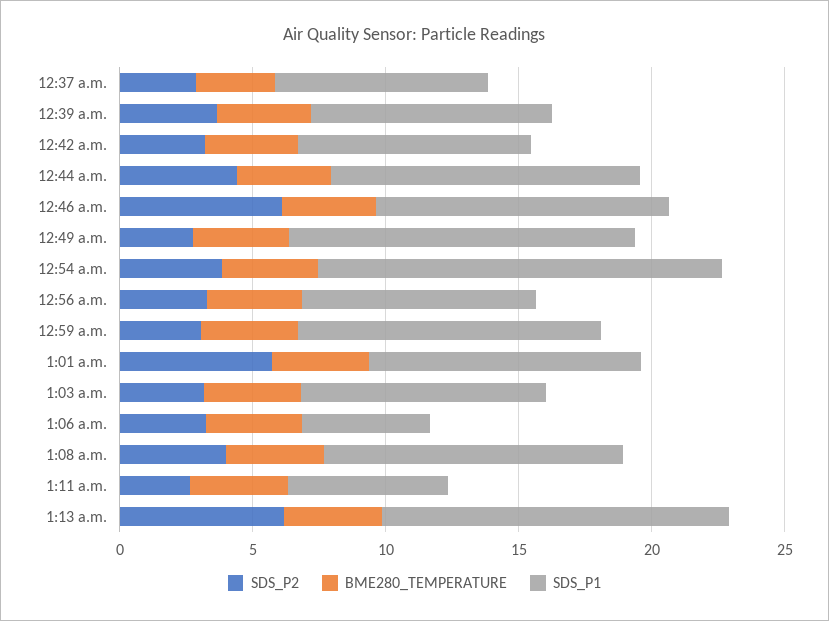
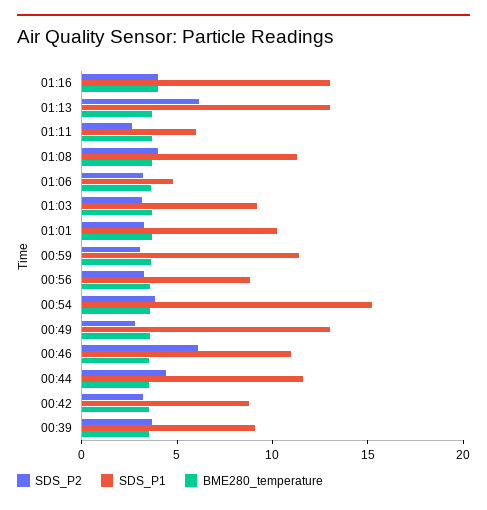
SDS_P2, 12:37 a.m.: 3 -> none
BME280_TEMPERATURE, 12:37 a.m.: 3 -> none
SDS_P1, 12:37 a.m.: 8 -> none
SDS_P2, 1:01 a.m.: 6 -> 3
SDS_P2, 01:16: none -> 4
SDS_P1, 01:16: none -> 13
BME280_TEMPERATURE, 01:16: none -> 4

